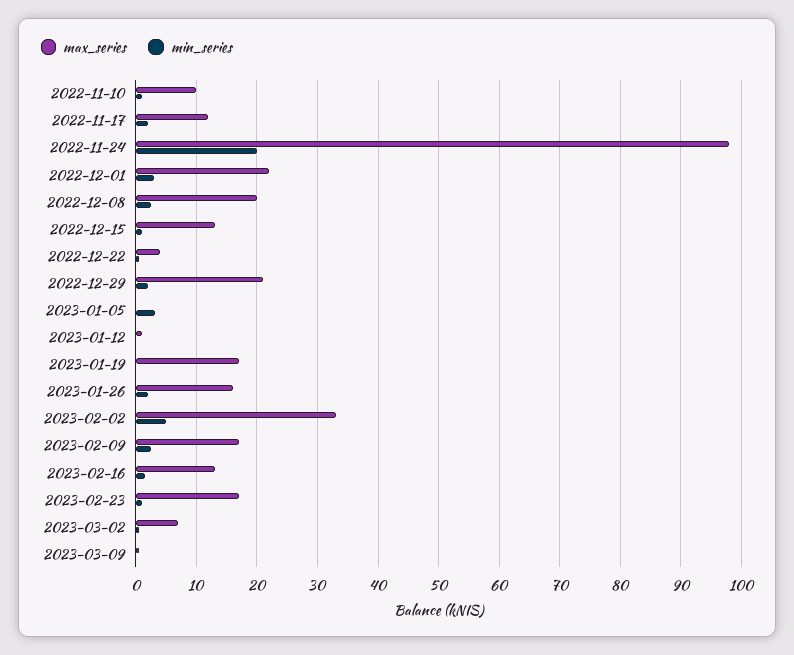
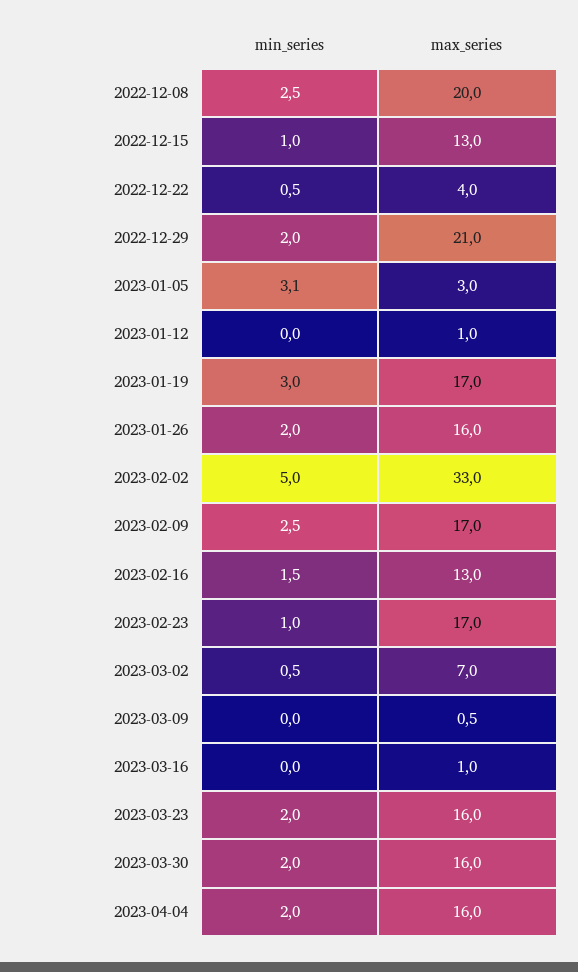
max_series, 2022-11-10: 10 -> none
min_series, 2022-11-10: 1 -> none
max_series, 2022-11-17: 12 -> none
min_series, 2022-11-17: 2 -> none
max_series, 2022-11-24: 98 -> none
min_series, 2022-11-24: 20 -> none
max_series, 2022-12-01: 22 -> none
min_series, 2022-12-01: 3 -> none
max_series, 2023-01-05: 0 -> 3
min_series, 2023-01-19: 0 -> 3
min_series, 2023-03-16: none -> 0
max_series, 2023-03-16: none -> 1
min_series, 2023-03-23: none -> 2
max_series, 2023-03-23: none -> 16
min_series, 2023-03-30: none -> 2
max_series, 2023-03-30: none -> 16
min_series, 2023-04-04: none -> 2
max_series, 2023-04-04: none -> 16

